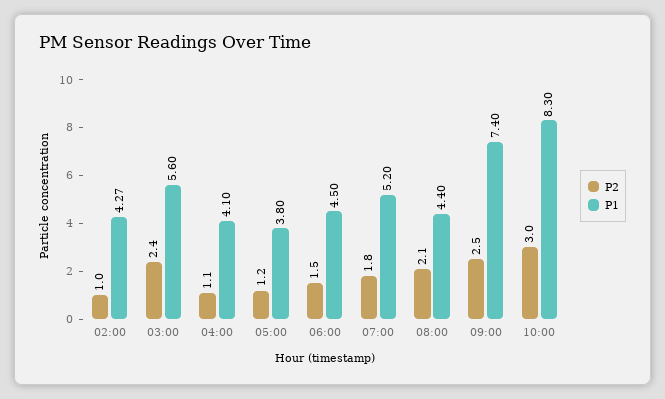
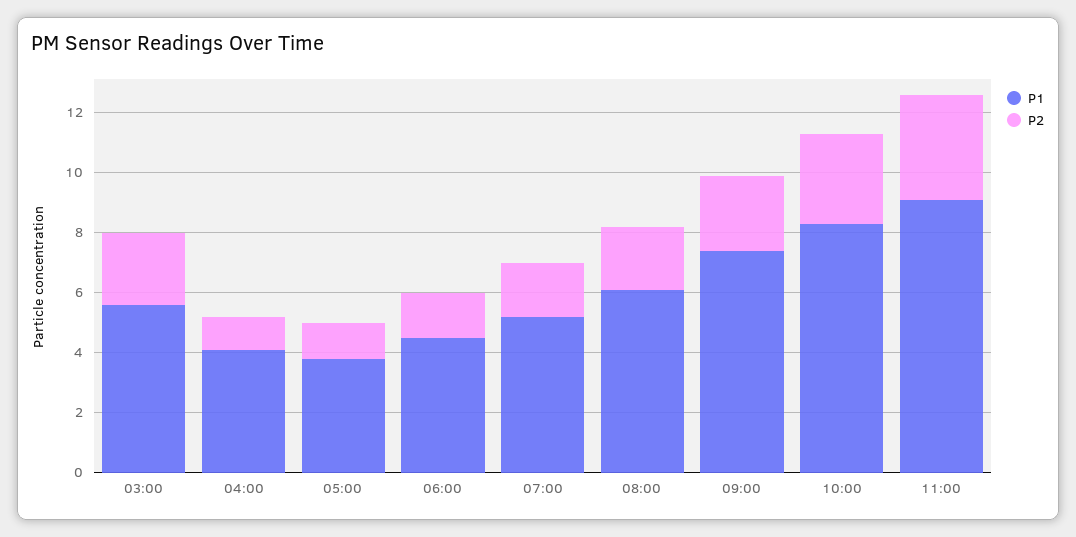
P2, 02:00: 1 -> none
P1, 02:00: 4.27 -> none
P1, 08:00: 4.4 -> 6
P1, 11:00: none -> 9
P2, 11:00: none -> 3.5

